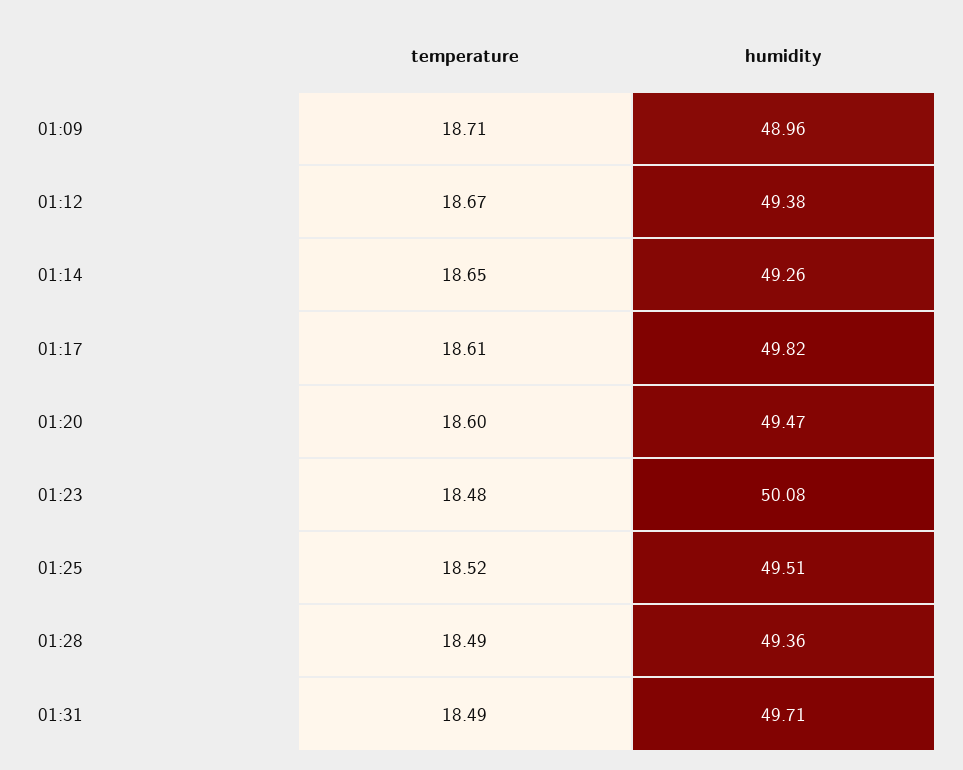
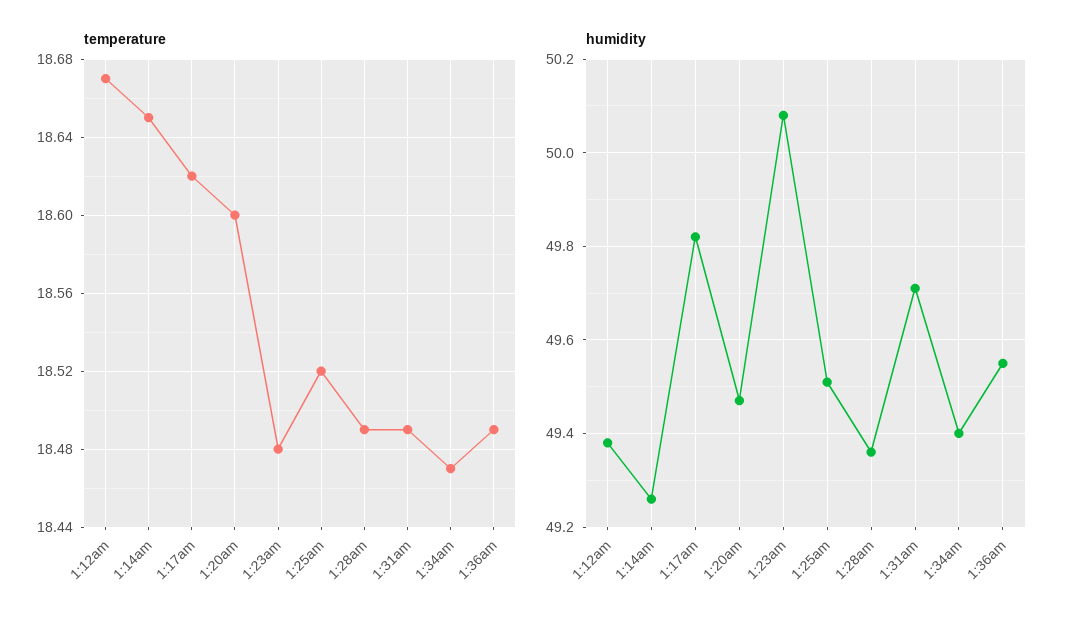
temperature, 01:09: 18.71 -> none
humidity, 01:09: 48.96 -> none
temperature, 01:17: 18.61 -> 18.62
temperature, 1:34am: none -> 18.47
temperature, 1:36am: none -> 18.49
humidity, 1:34am: none -> 49.4
humidity, 1:36am: none -> 49.55

